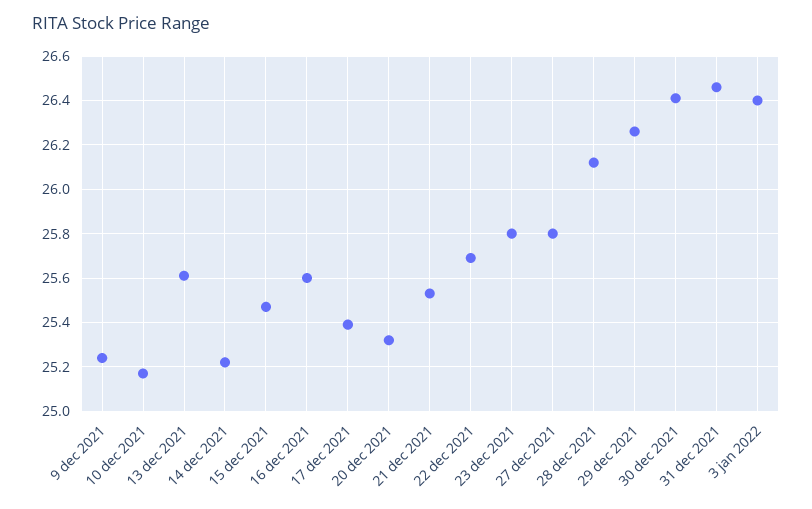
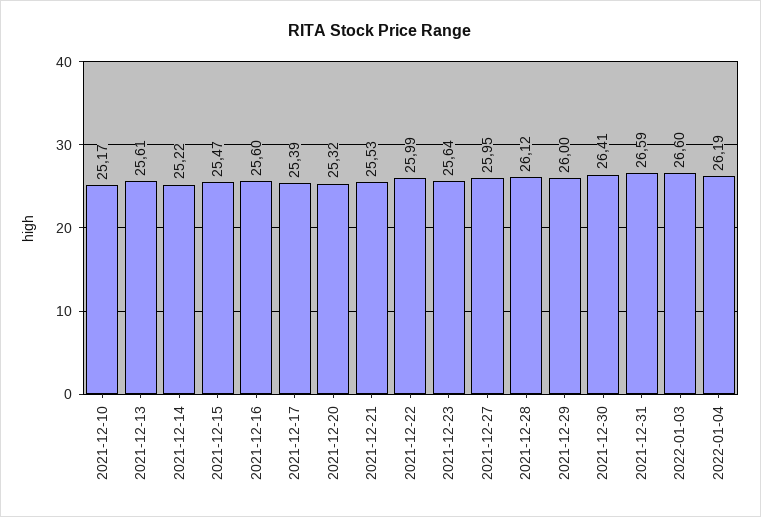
9 dec 2021: 25.25 -> none
22 dec 2021: 25.7 -> 25.99
23 dec 2021: 25.8 -> 25.64
27 dec 2021: 25.8 -> 25.95
29 dec 2021: 26.25 -> 26
31 dec 2021: 26.45 -> 26.59
3 jan 2022: 26.4 -> 26.6
2022-01-04: none -> 26.19

